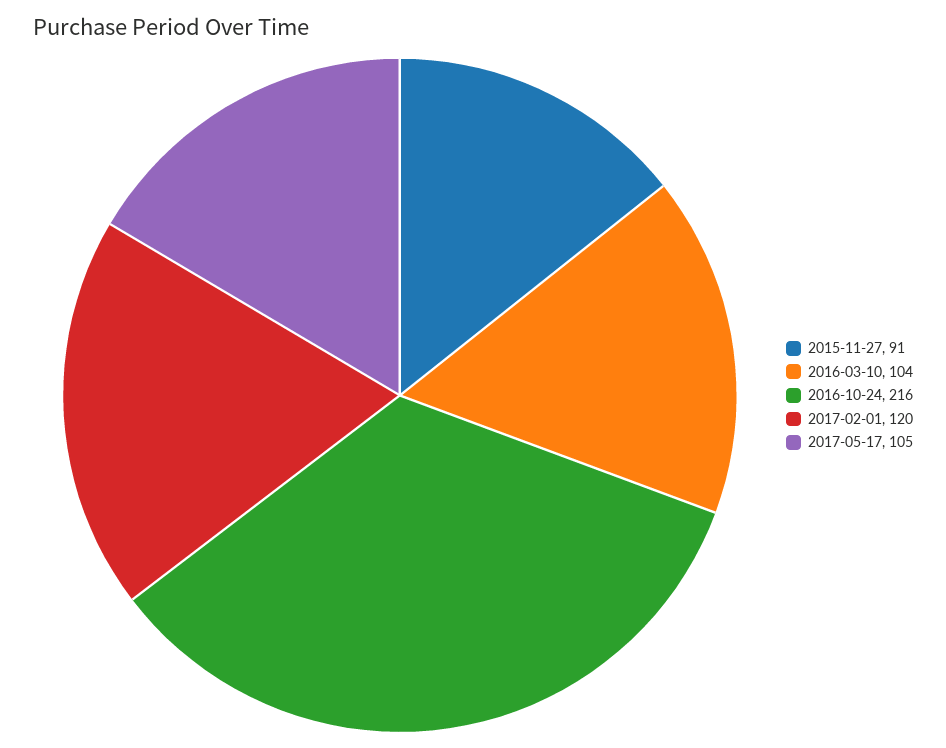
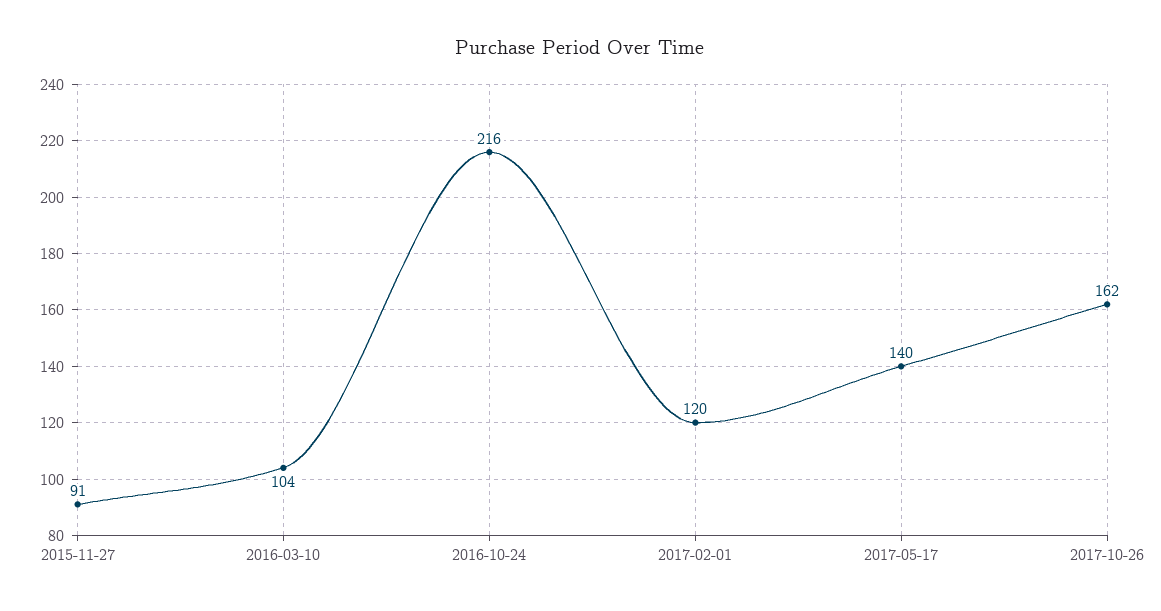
2017-05-17: 105 -> 140
2017-10-26: none -> 162

